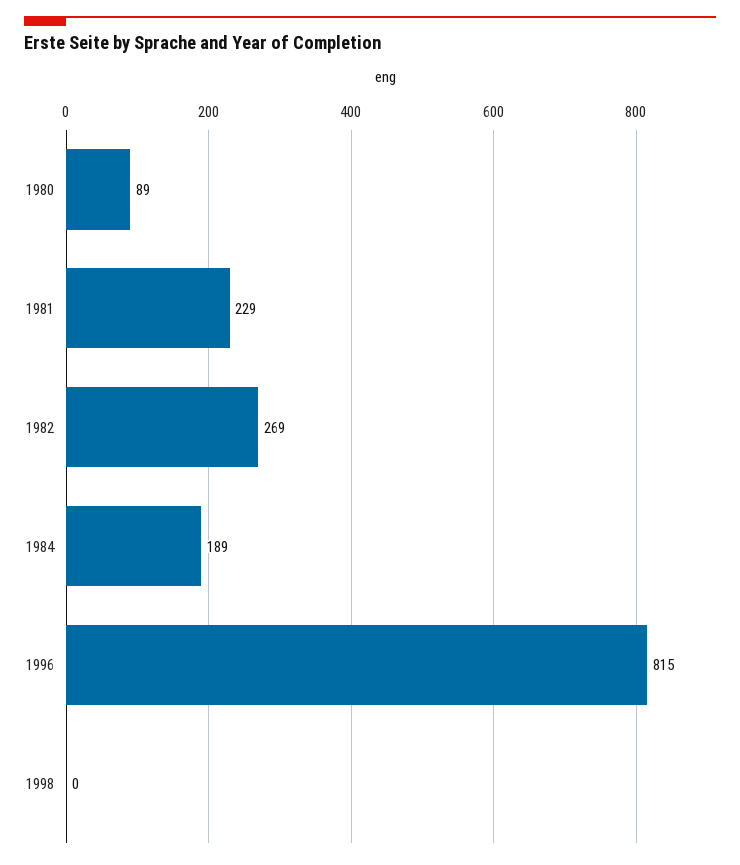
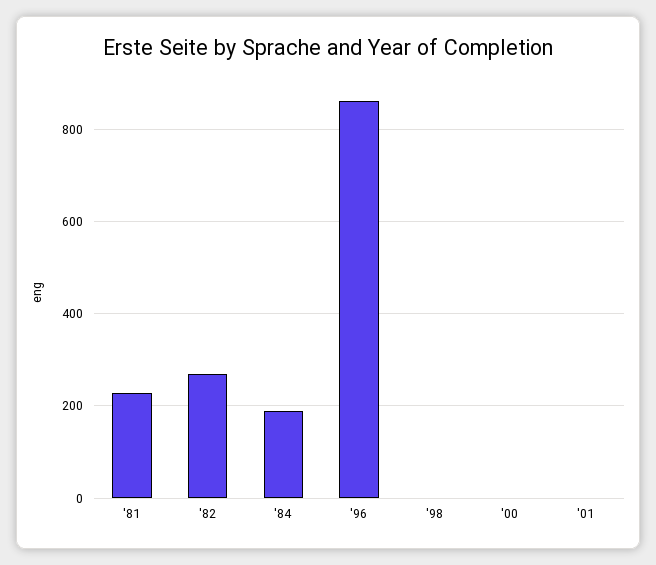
1980: 89 -> none
1996: 815 -> 860
'00: none -> 0
'01: none -> 0

